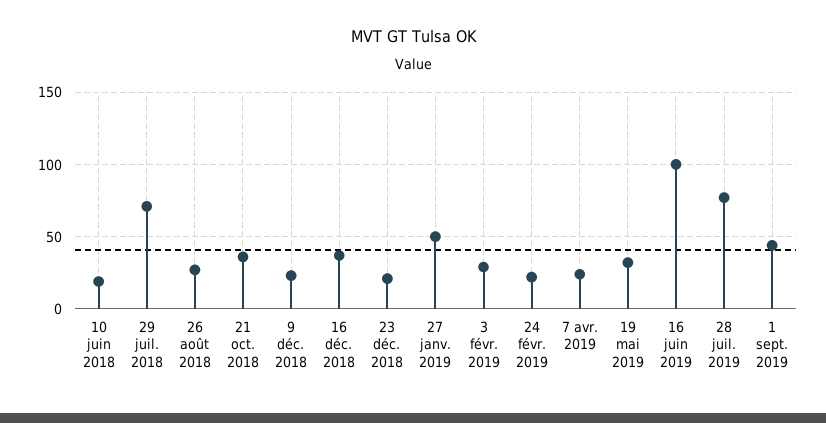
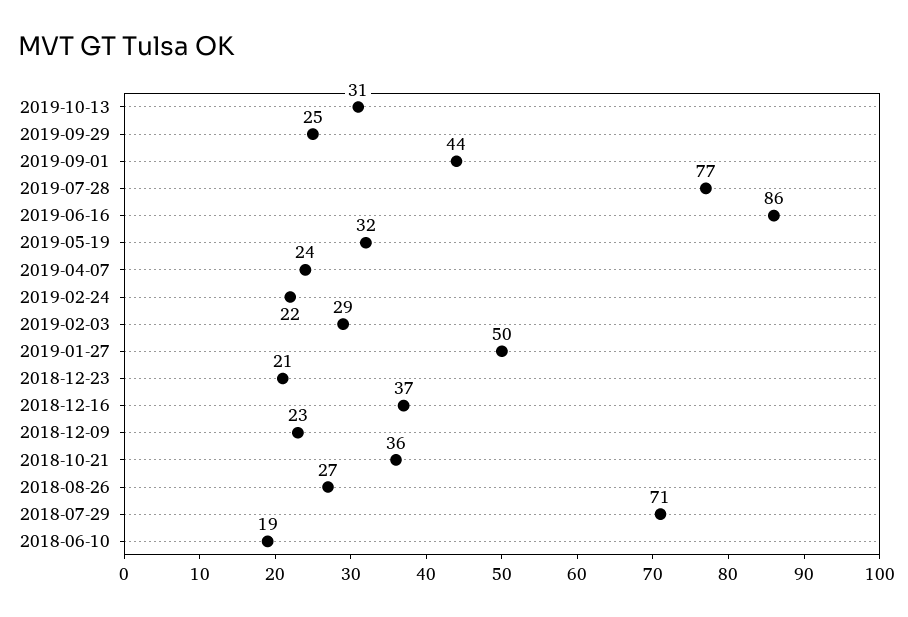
16 juin 2019: 100 -> 86
2019-10-13: none -> 31
2019-09-29: none -> 25

